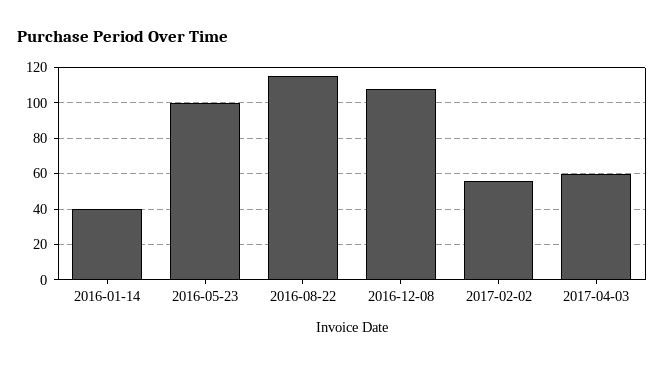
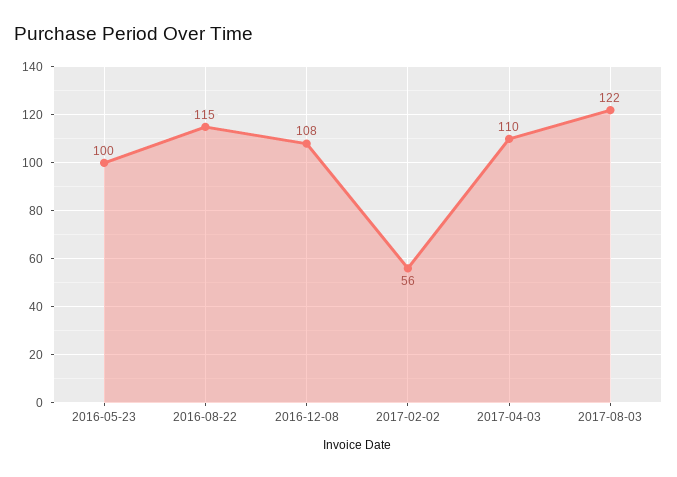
2016-01-14: 40 -> none
2017-04-03: 60 -> 110
2017-08-03: none -> 122

